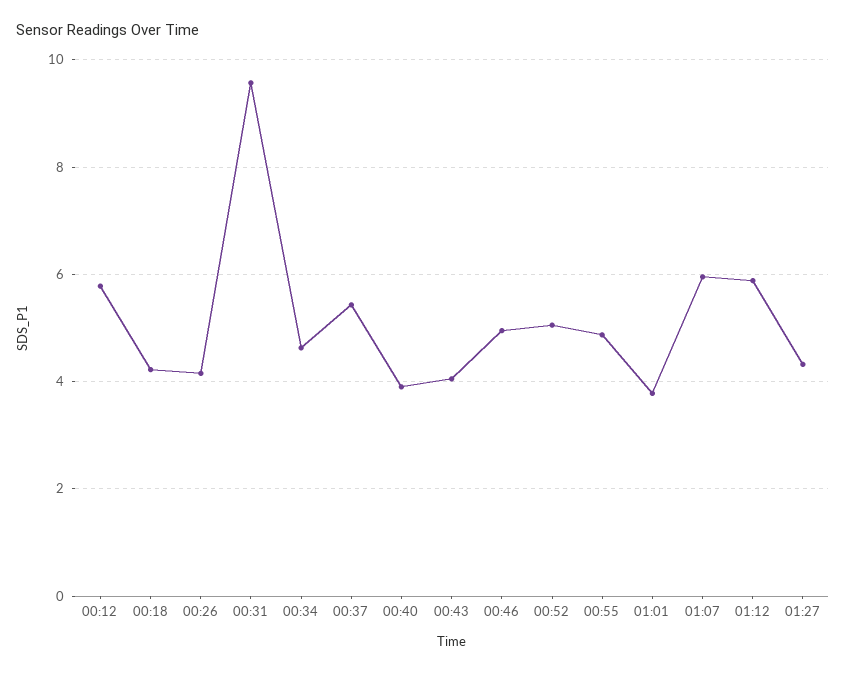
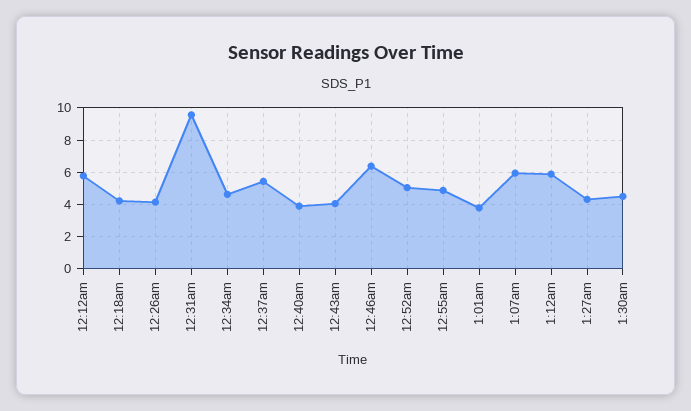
00:46: 5 -> 6.5
1:30am: none -> 4.5

